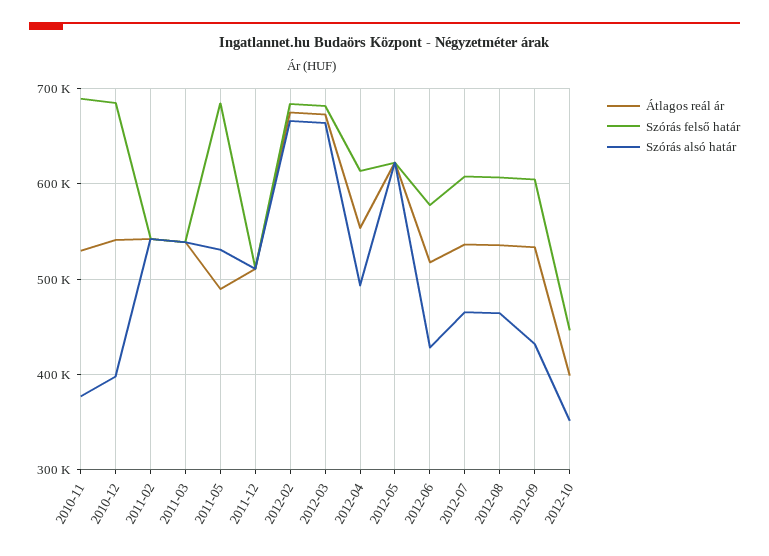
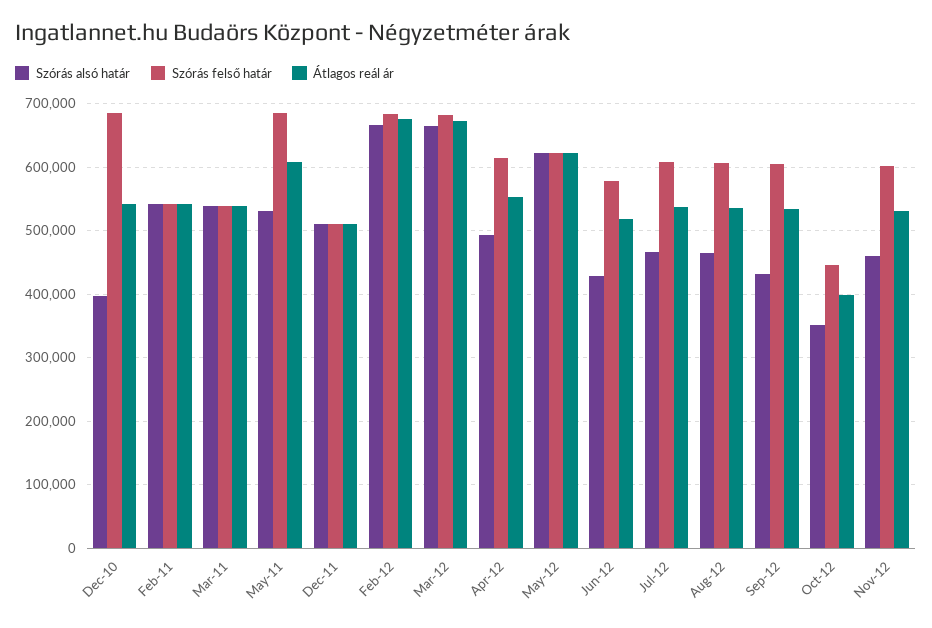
Átlagos reál ár, 2010-11: 530000 -> none
Szórás felső határ, 2010-11: 690000 -> none
Szórás alsó határ, 2010-11: 380000 -> none
Átlagos reál ár, 2011-05: 490000 -> 610000
Szórás alsó határ, Nov-12: none -> 460000
Szórás felső határ, Nov-12: none -> 600000
Átlagos reál ár, Nov-12: none -> 530000

